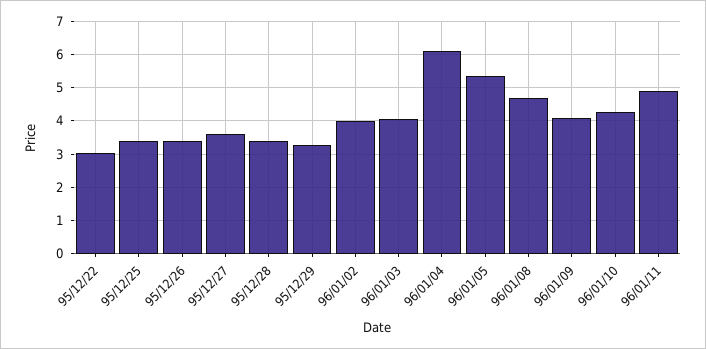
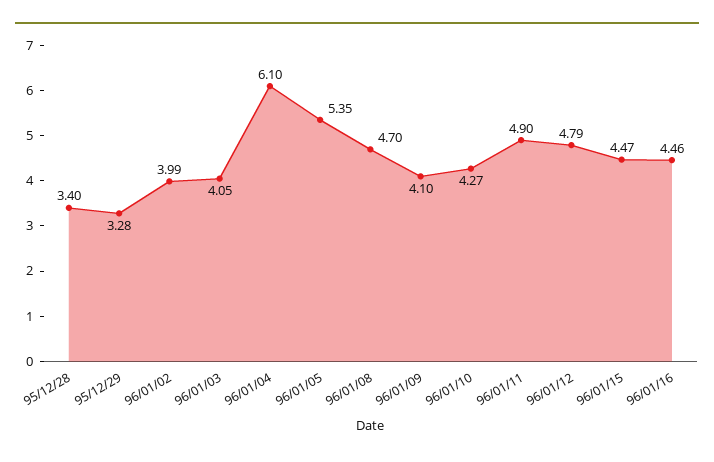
95/12/22: 3 -> none
95/12/25: 3.4 -> none
95/12/26: 3.4 -> none
95/12/27: 3.6 -> none
96/01/12: none -> 4.79
96/01/15: none -> 4.47
96/01/16: none -> 4.46

